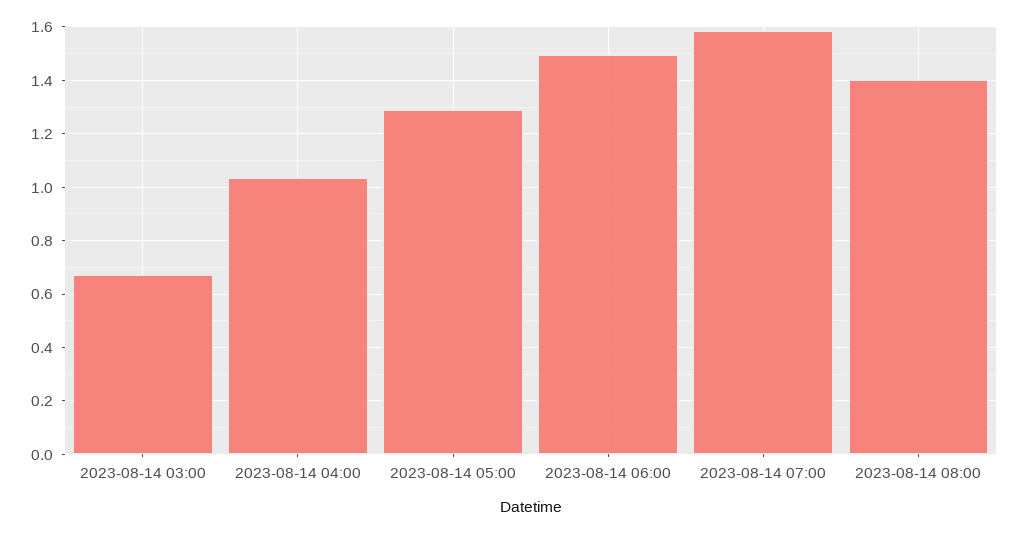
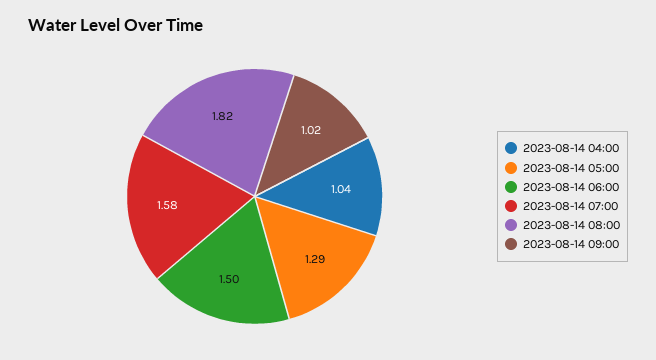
2023-08-14 03:00: 0.675 -> none
2023-08-14 08:00: 1.4 -> 1.82
2023-08-14 09:00: none -> 1.02

